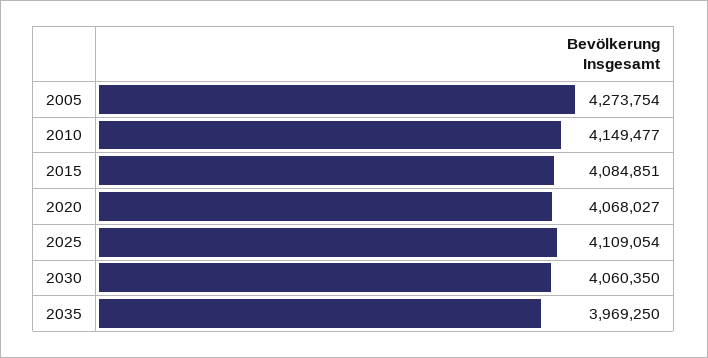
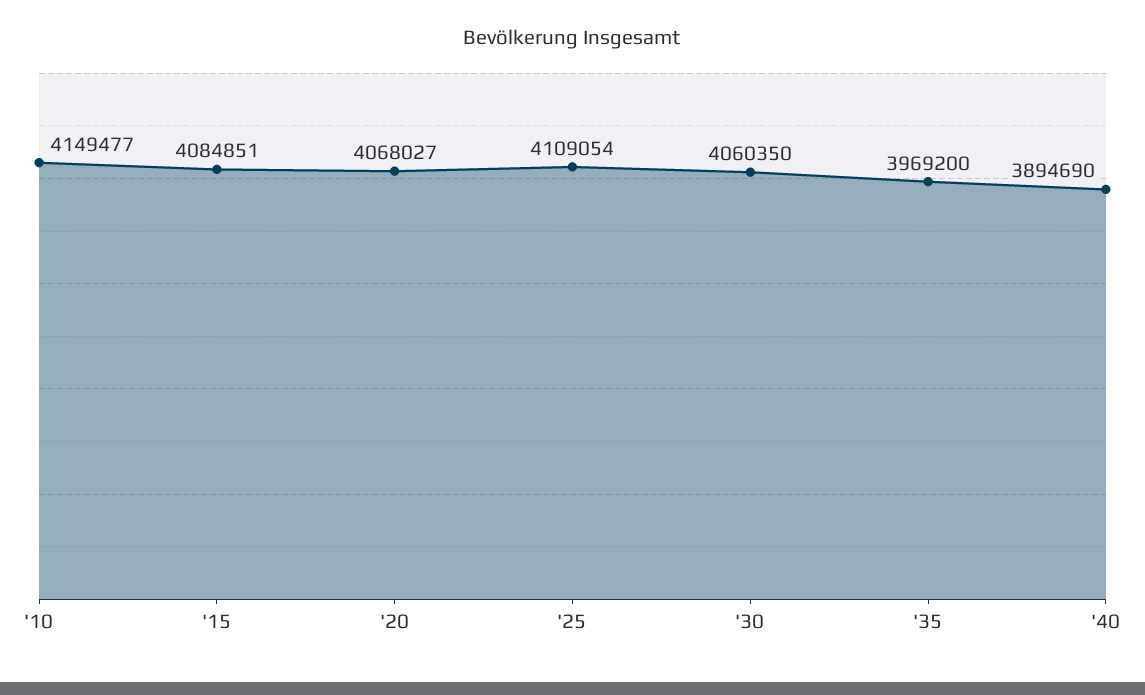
2005: 4273754 -> none
2035: 3969250 -> 3969200
'40: none -> 3894690

